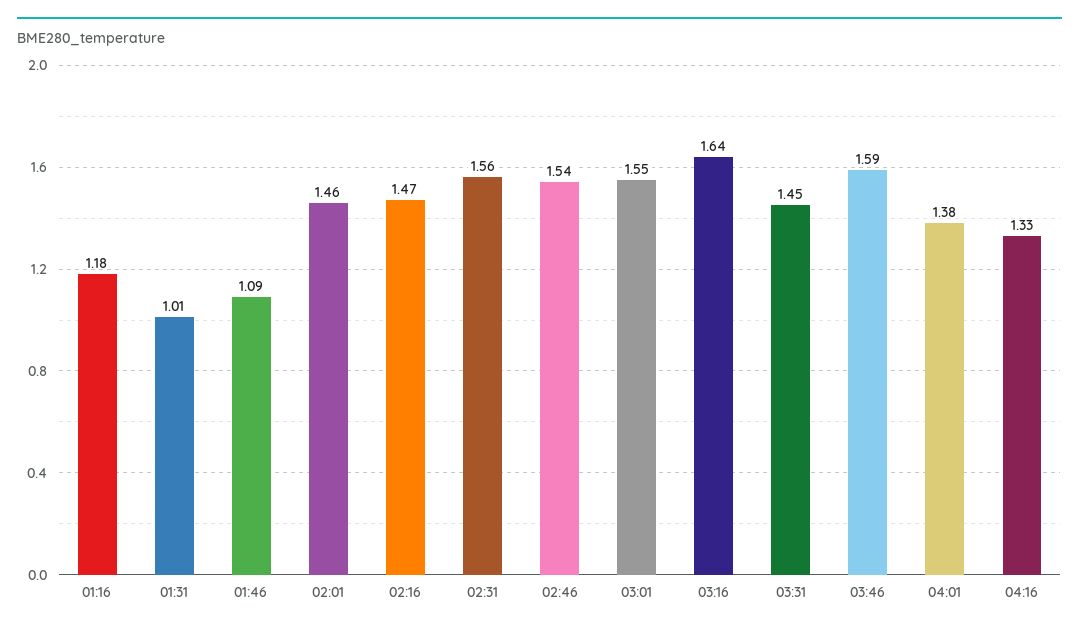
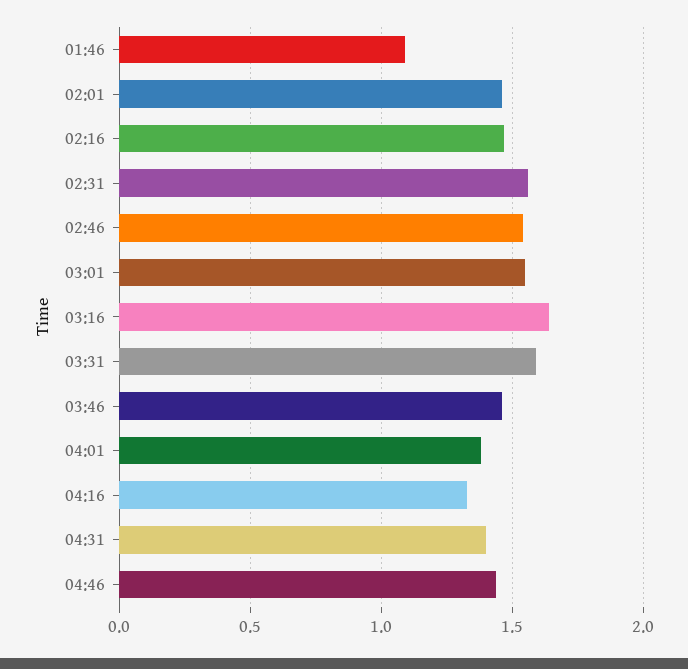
01:16: 1.18 -> none
01:31: 1.01 -> none
03:31: 1.45 -> 1.6
03:46: 1.59 -> 1.45
04:31: none -> 1.4
04:46: none -> 1.45

